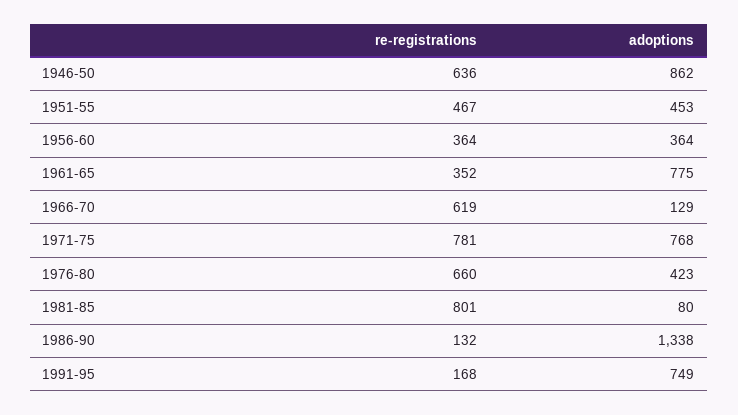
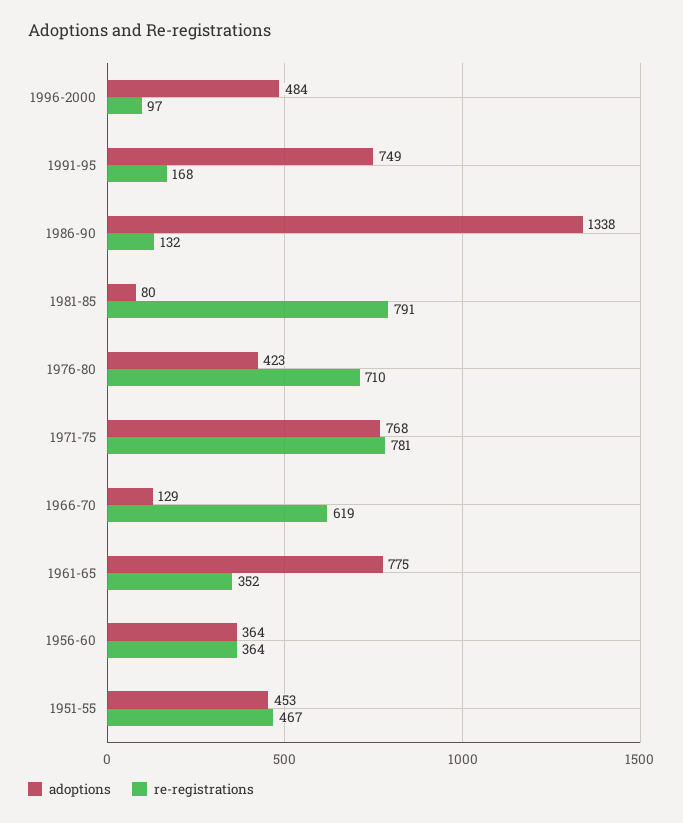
re-registrations, 1946-50: 636 -> none
adoptions, 1946-50: 862 -> none
re-registrations, 1976-80: 660 -> 710
re-registrations, 1981-85: 801 -> 791
adoptions, 1996-2000: none -> 484
re-registrations, 1996-2000: none -> 97

